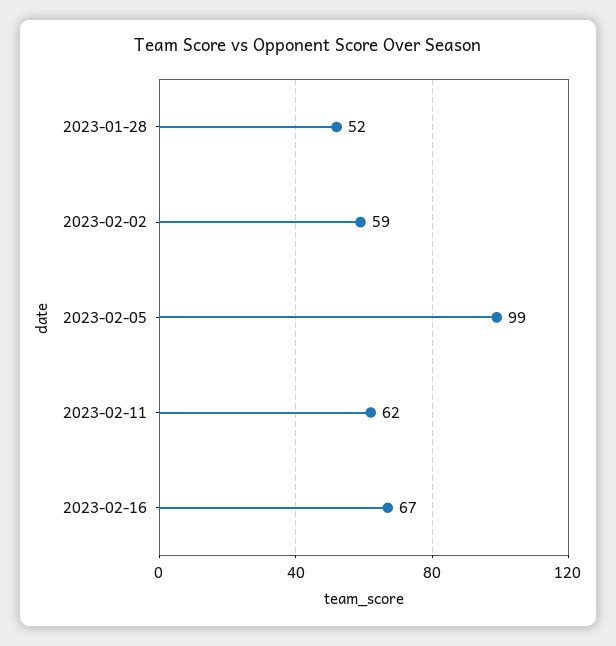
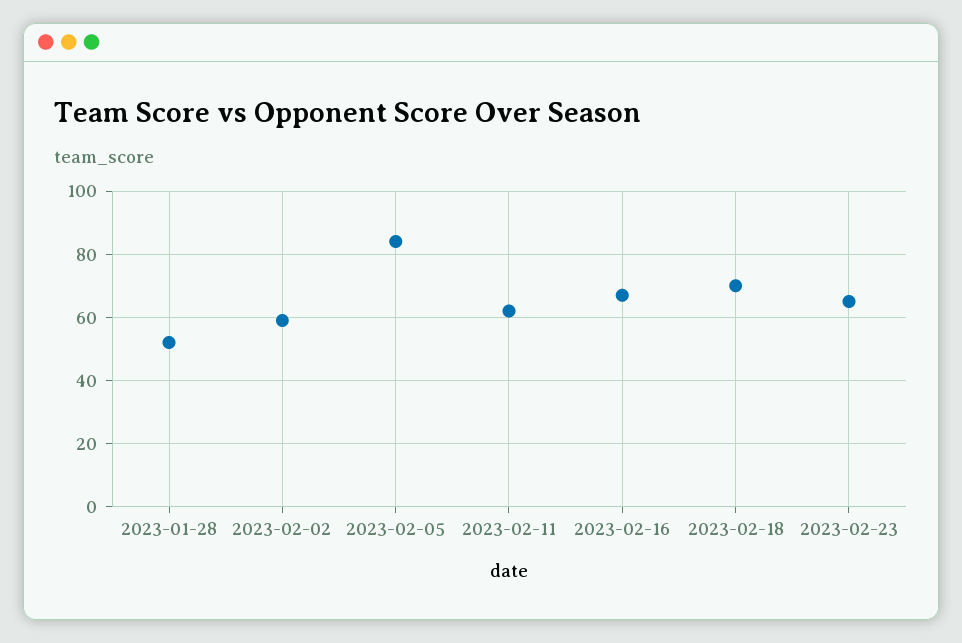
2023-02-05: 99 -> 85
2023-02-18: none -> 70
2023-02-23: none -> 65

